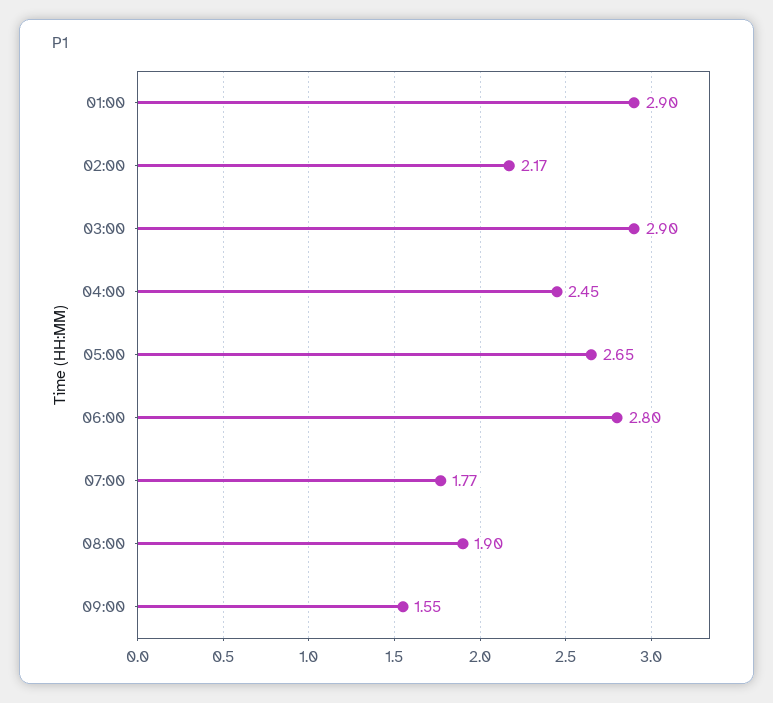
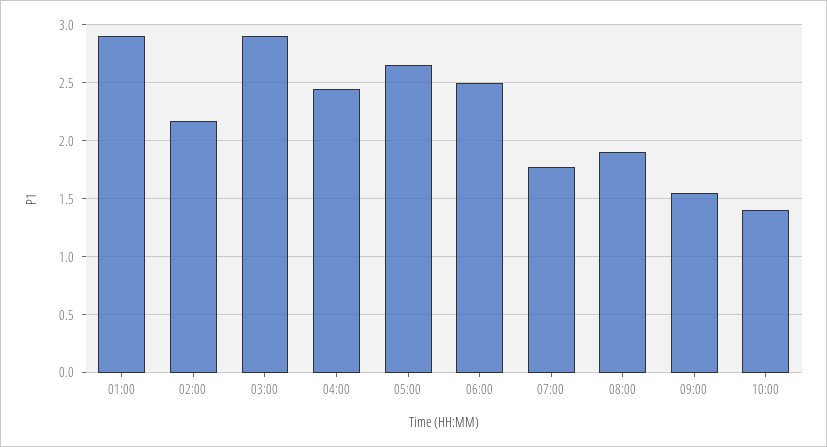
06:00: 2.8 -> 2.5
10:00: none -> 1.4

